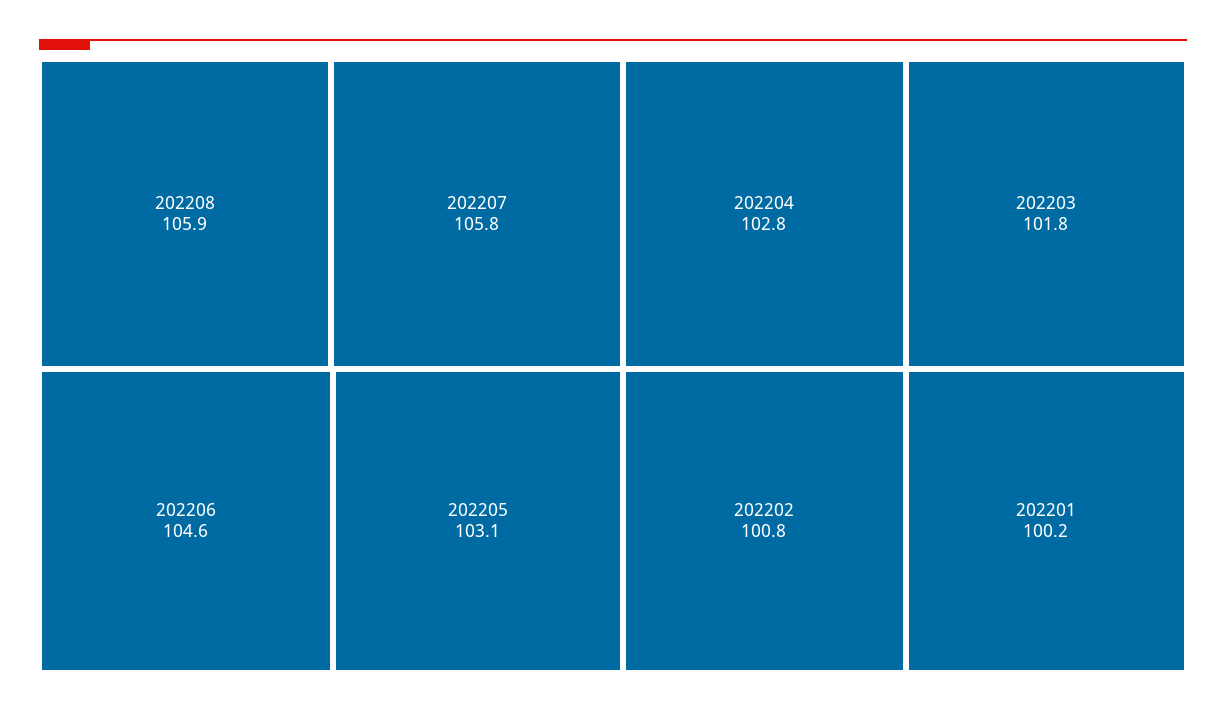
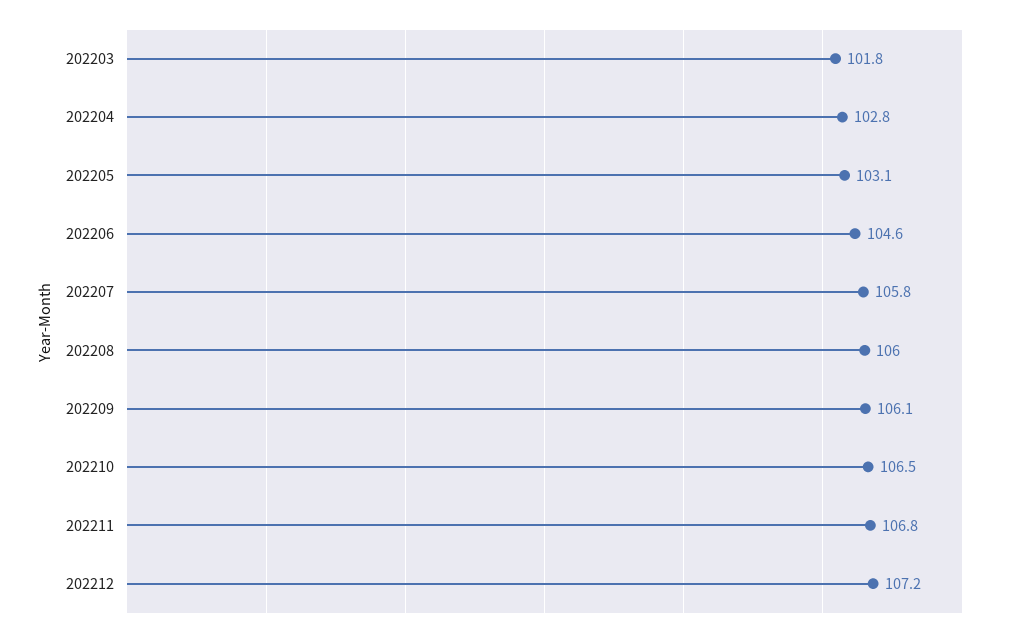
202208: 105.9 -> 106
202202: 100.8 -> none
202201: 100.2 -> none
202209: none -> 106.1
202210: none -> 106.5
202211: none -> 106.8
202212: none -> 107.2

